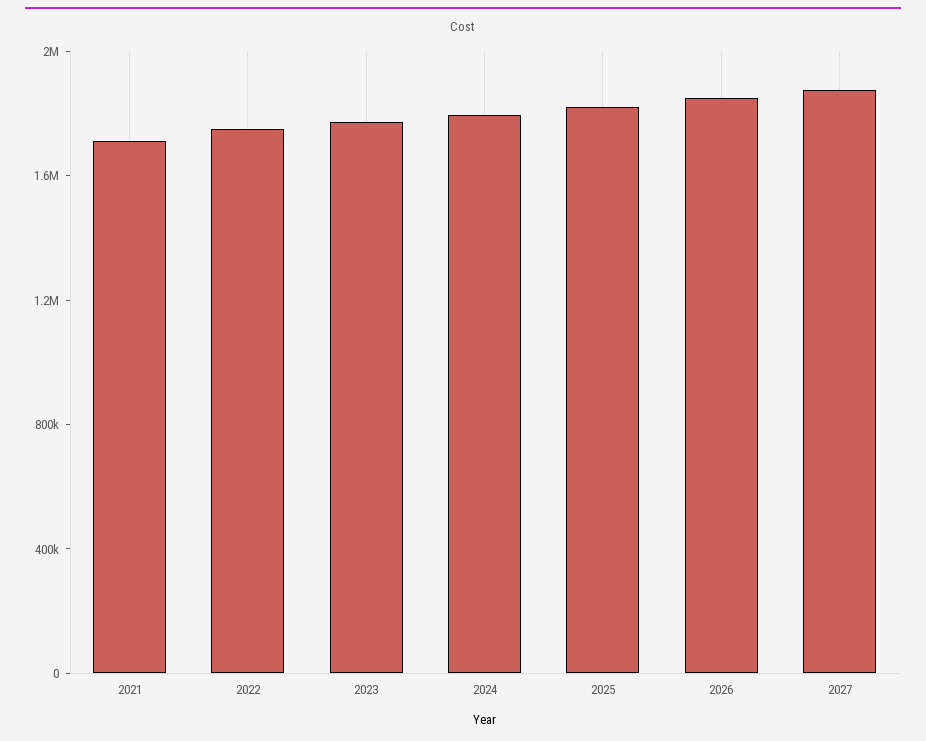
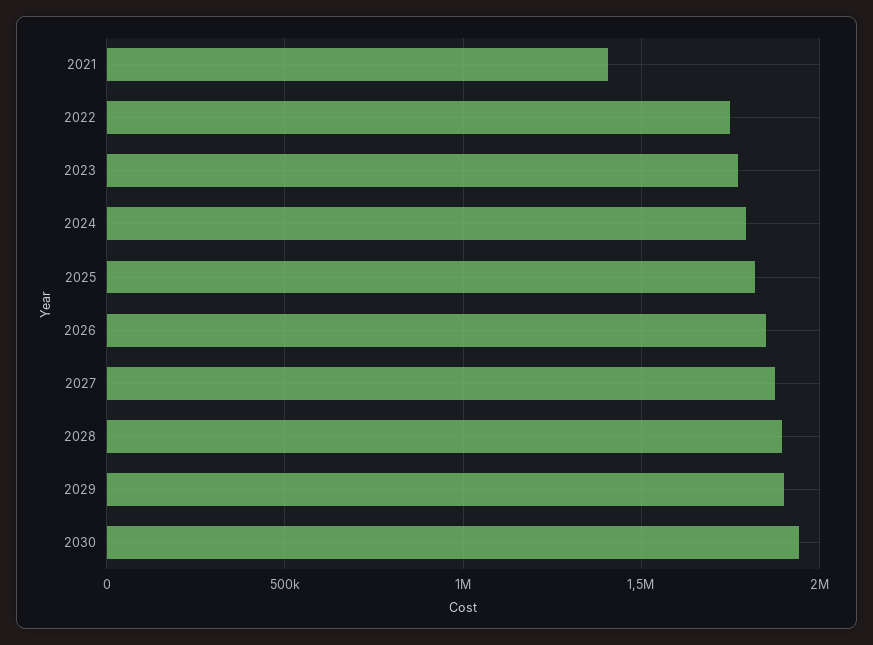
2021: 1700000 -> 1400000
2028: none -> 1900000
2029: none -> 1900000
2030: none -> 1950000

